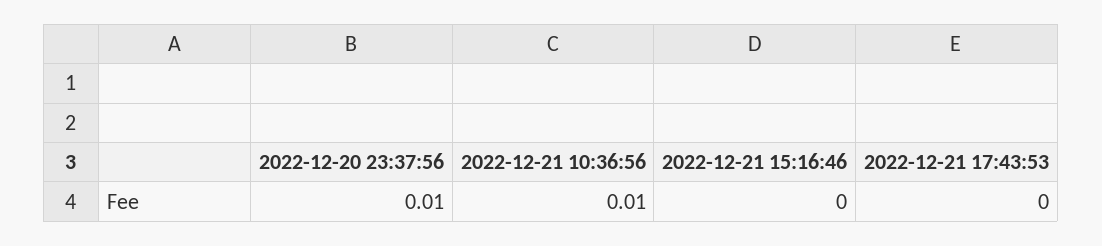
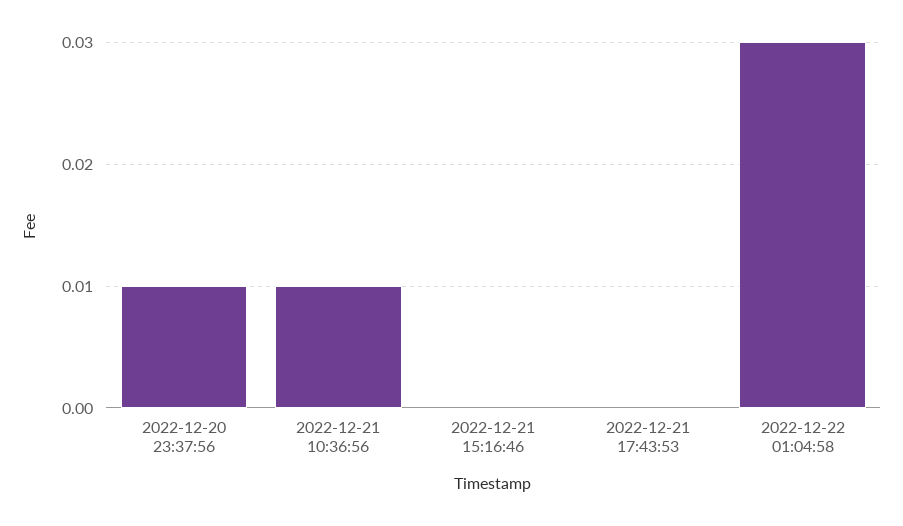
2022-12-22 01:04:58: none -> 0.03

